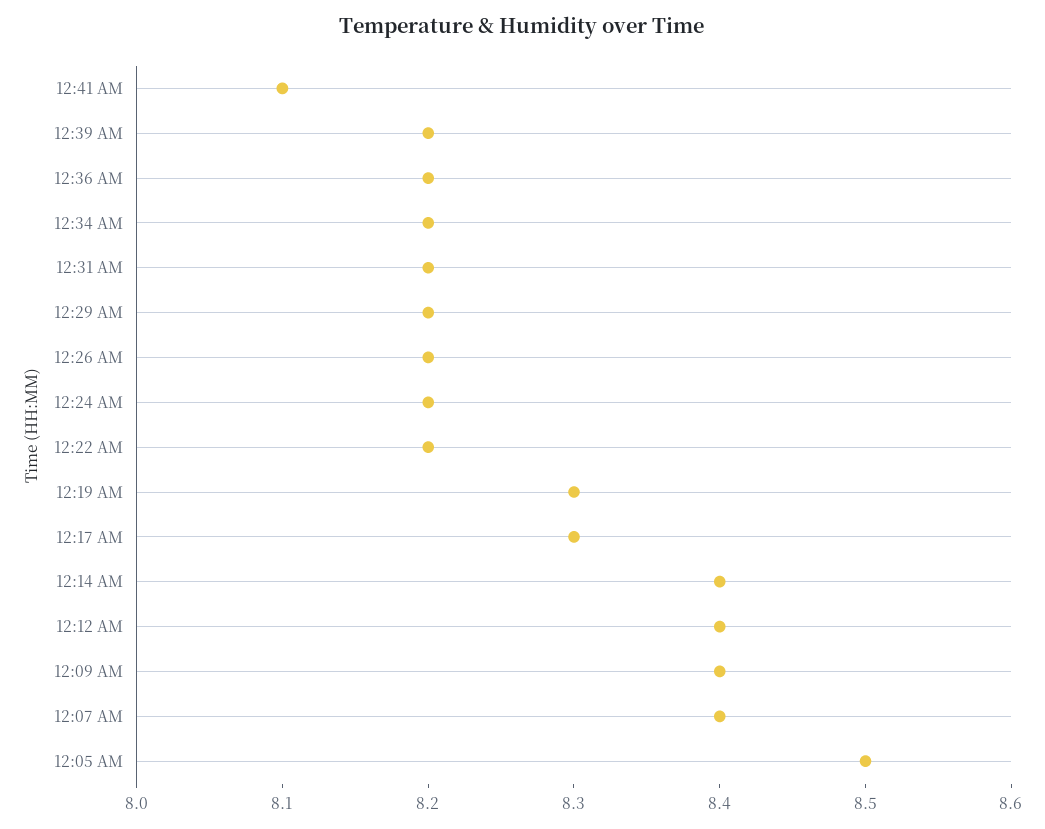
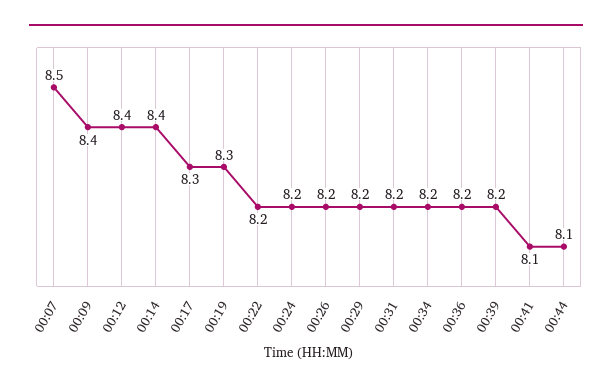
12:07 AM: 8.4 -> 8.5
12:05 AM: 8.5 -> none
00:44: none -> 8.1

